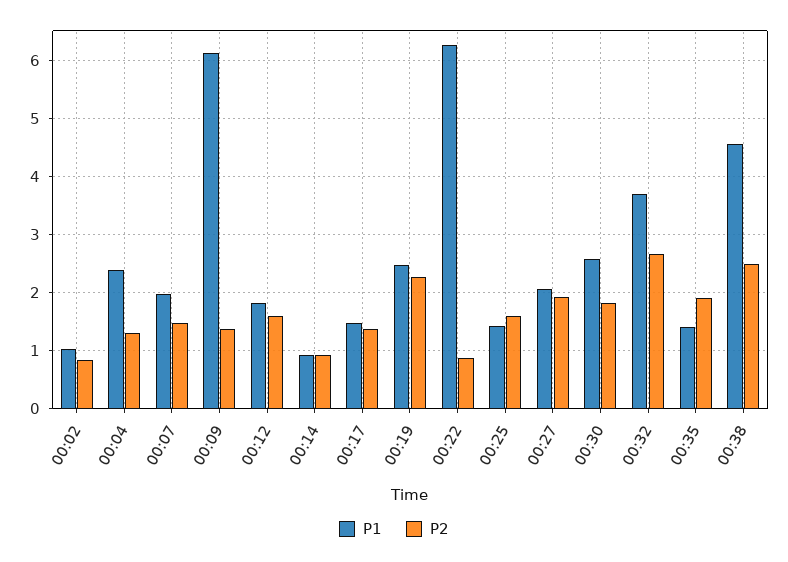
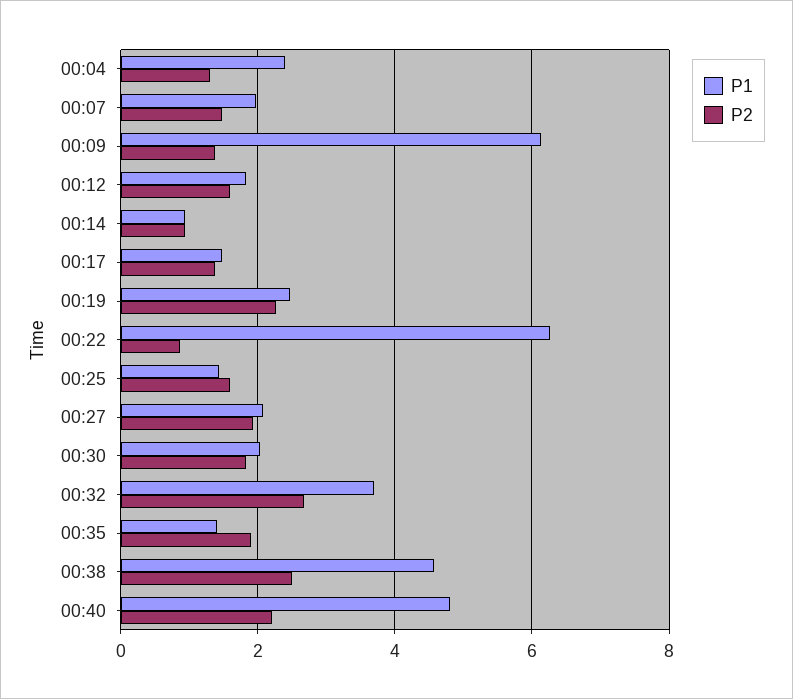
P1, 00:02: 1 -> none
P2, 00:02: 0.8 -> none
P1, 00:30: 2.6 -> 2
P1, 00:40: none -> 4.8
P2, 00:40: none -> 2.2

